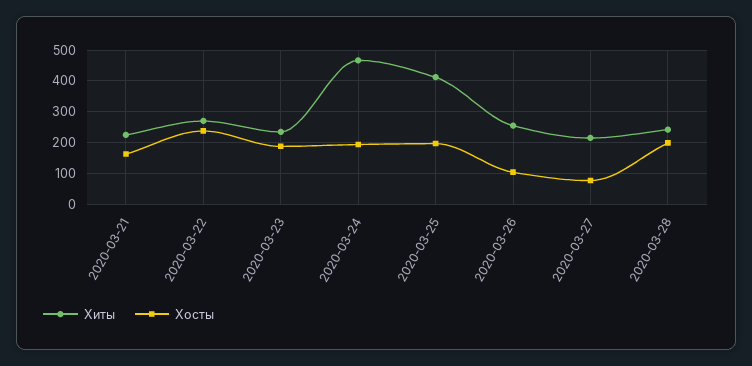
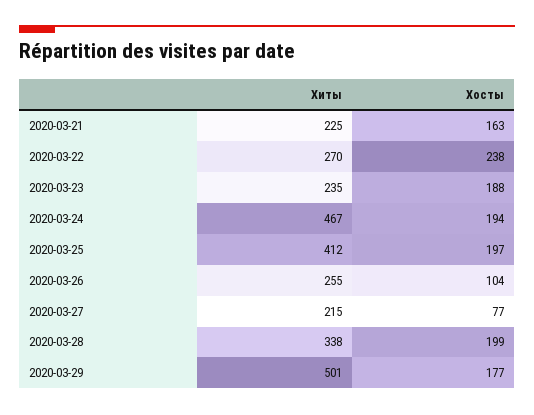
Хиты, 2020-03-28: 240 -> 338
Хиты, 2020-03-29: none -> 501
Хосты, 2020-03-29: none -> 177

